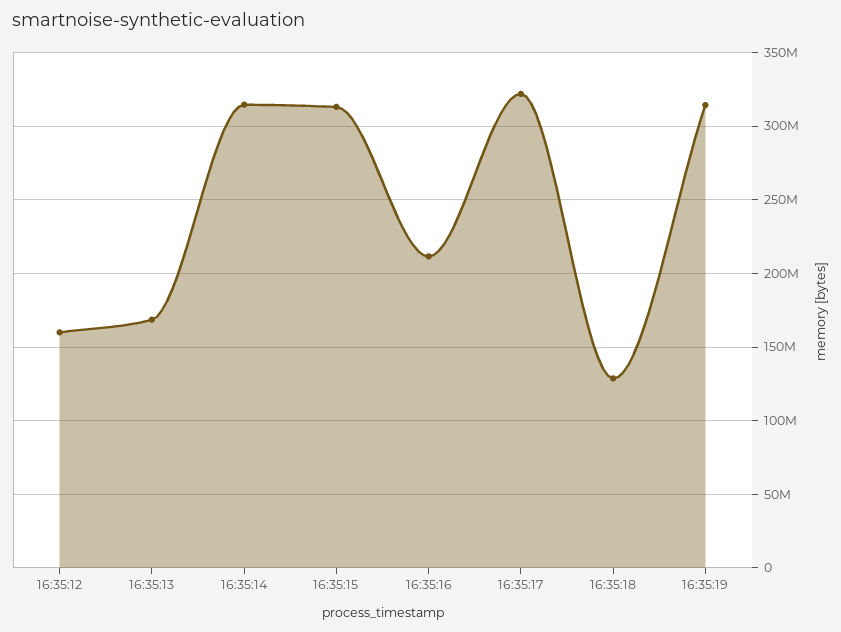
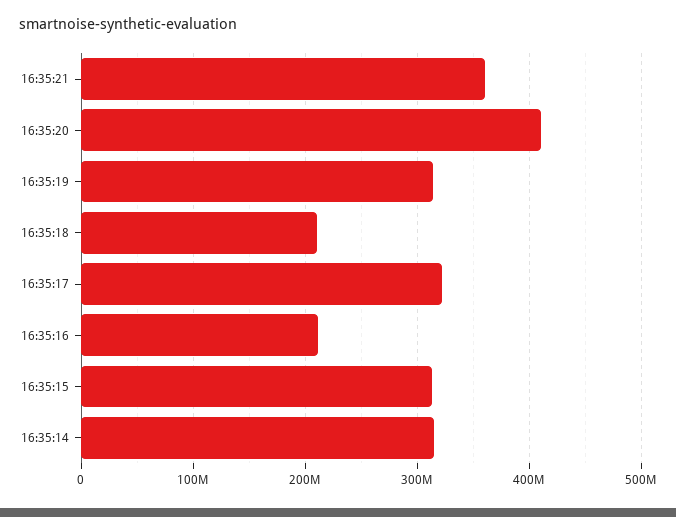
16:35:12: 160000000 -> none
16:35:13: 170000000 -> none
16:35:18: 130000000 -> 210000000
16:35:21: none -> 360000000
16:35:20: none -> 410000000

